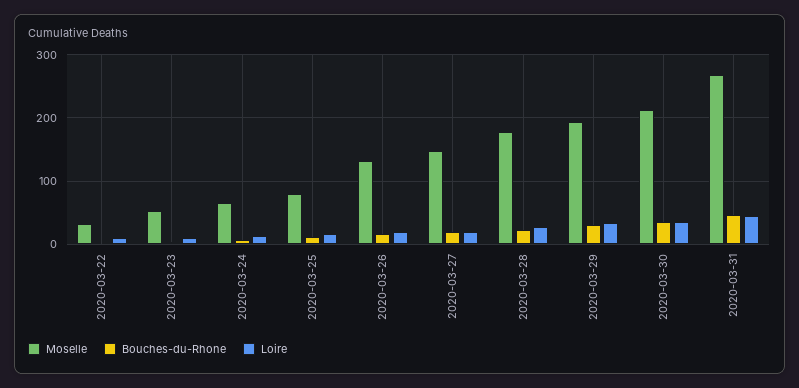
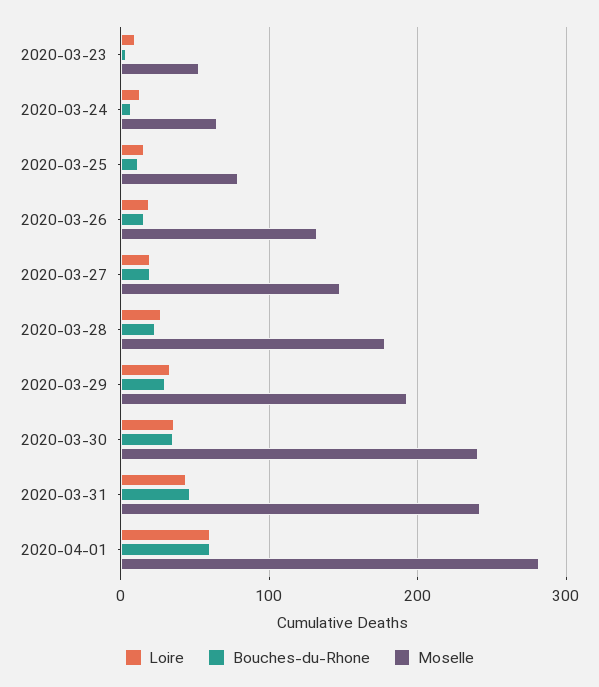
Moselle, 2020-03-22: 30 -> none
Bouches-du-Rhone, 2020-03-22: 0 -> none
Loire, 2020-03-22: 10 -> none
Moselle, 2020-03-30: 210 -> 240
Moselle, 2020-03-31: 270 -> 240
Loire, 2020-04-01: none -> 60
Bouches-du-Rhone, 2020-04-01: none -> 60
Moselle, 2020-04-01: none -> 280

